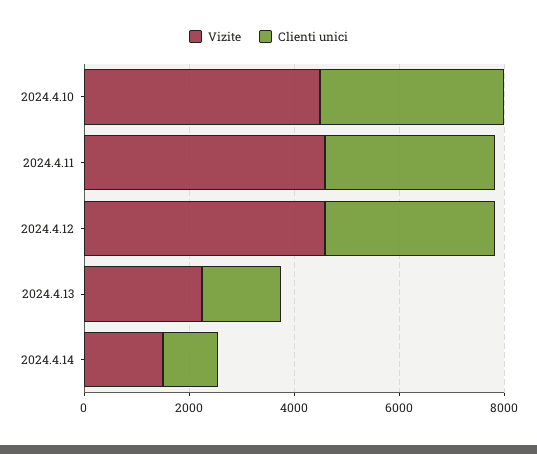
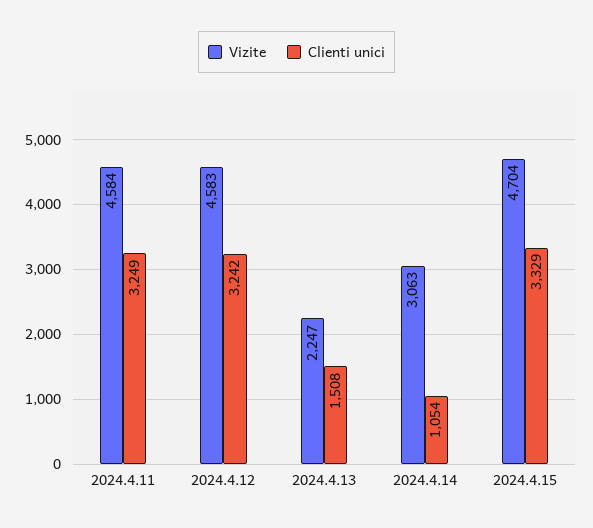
Vizite, 2024.4.10: 4500 -> none
Clienti unici, 2024.4.10: 3500 -> none
Vizite, 2024.4.14: 1500 -> 3063
Vizite, 2024.4.15: none -> 4704
Clienti unici, 2024.4.15: none -> 3329

